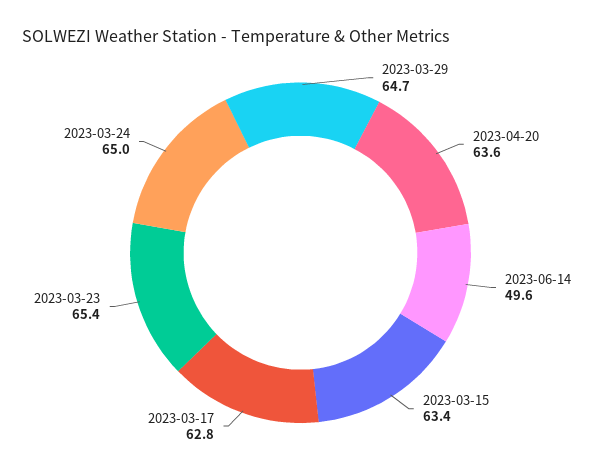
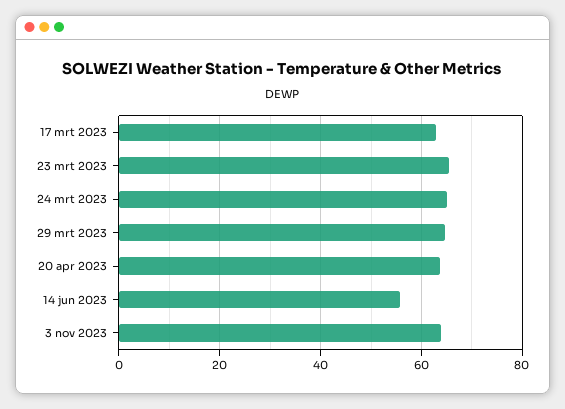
2023-06-14: 49.6 -> 56
2023-03-15: 63.4 -> none
3 nov 2023: none -> 64

